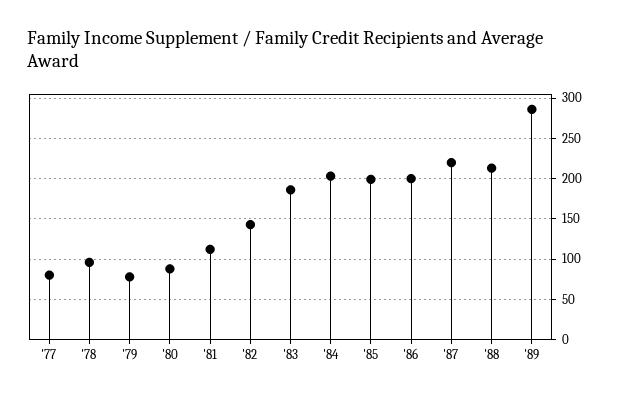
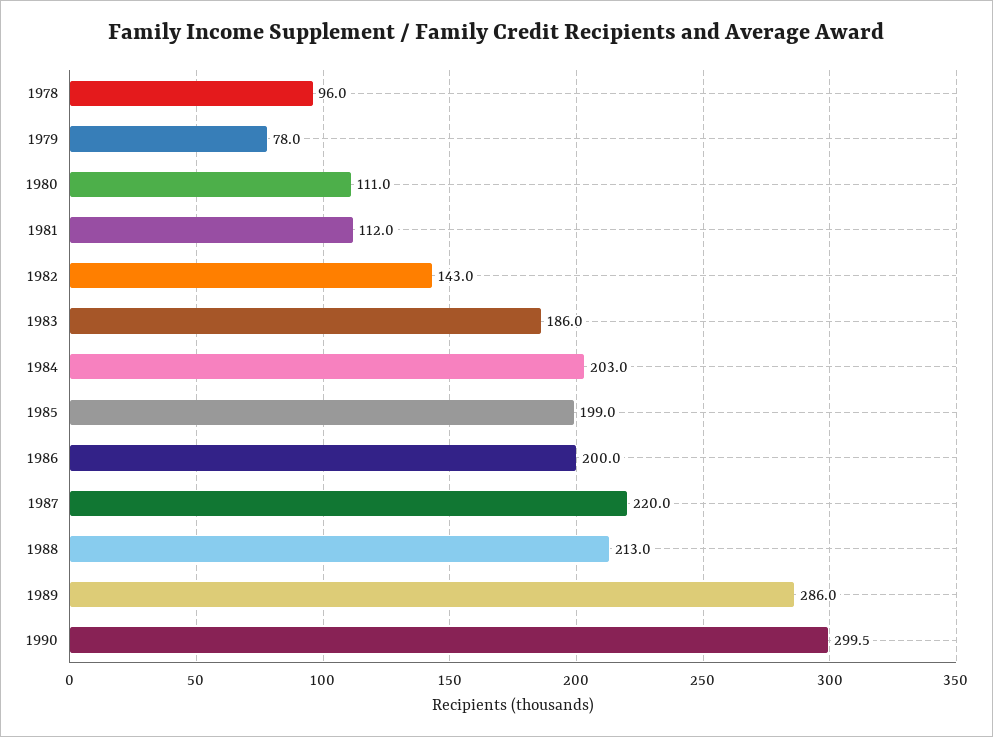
'77: 80 -> none
'80: 90 -> 111
1990: none -> 299.5

